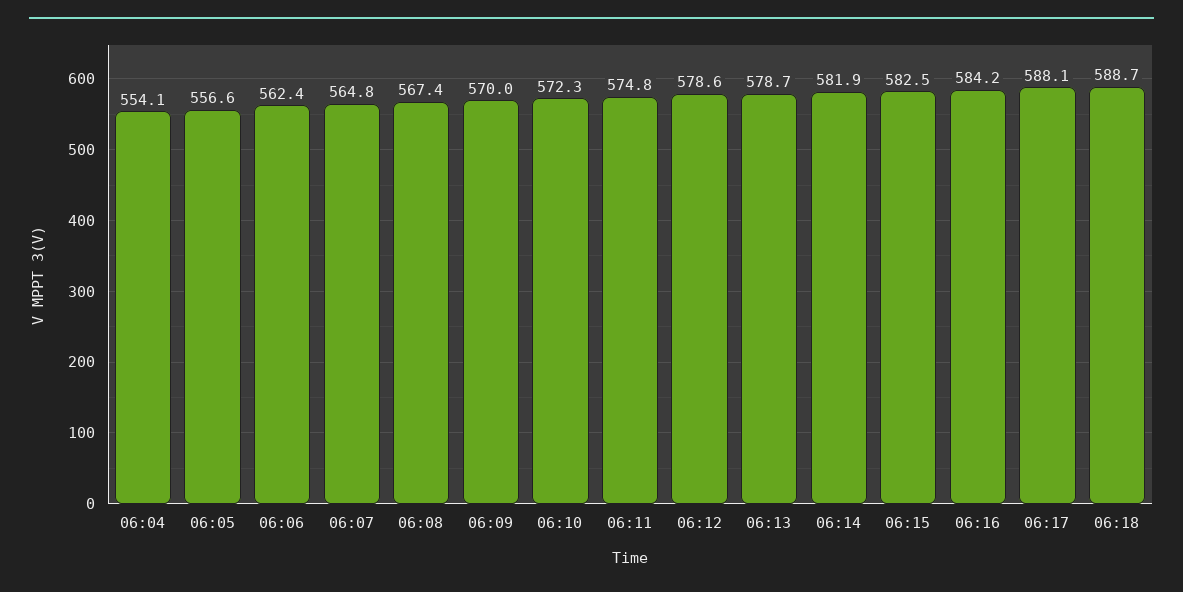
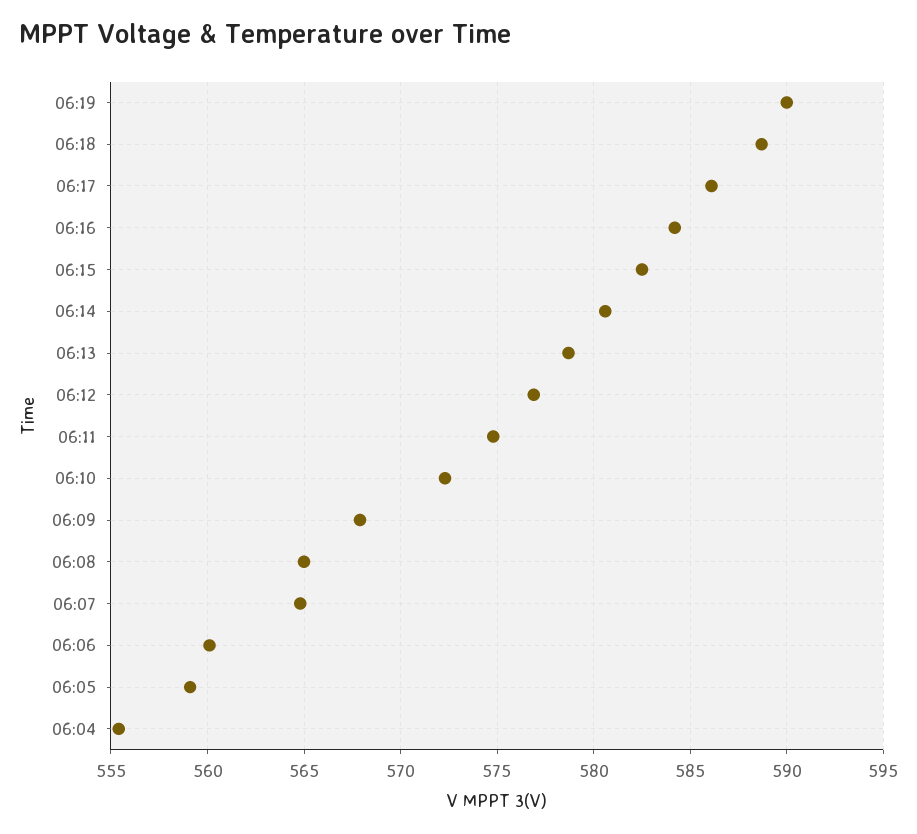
06:04: 554.1 -> 555.5
06:05: 556.6 -> 559
06:06: 562.4 -> 560
06:08: 567.4 -> 565
06:09: 570 -> 568
06:12: 578.6 -> 577
06:14: 581.9 -> 580.5
06:17: 588.1 -> 586
06:19: none -> 590

